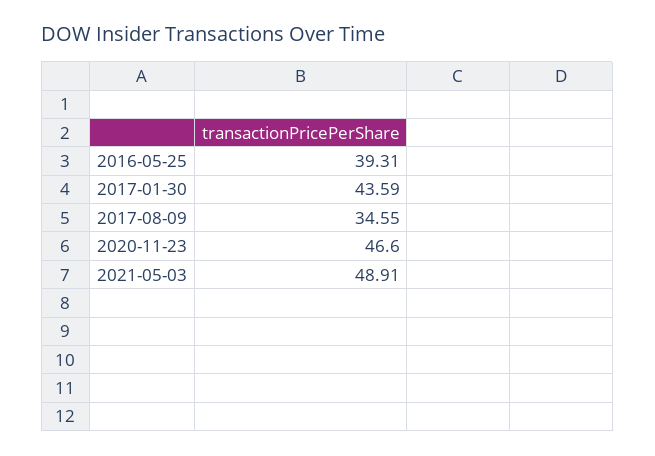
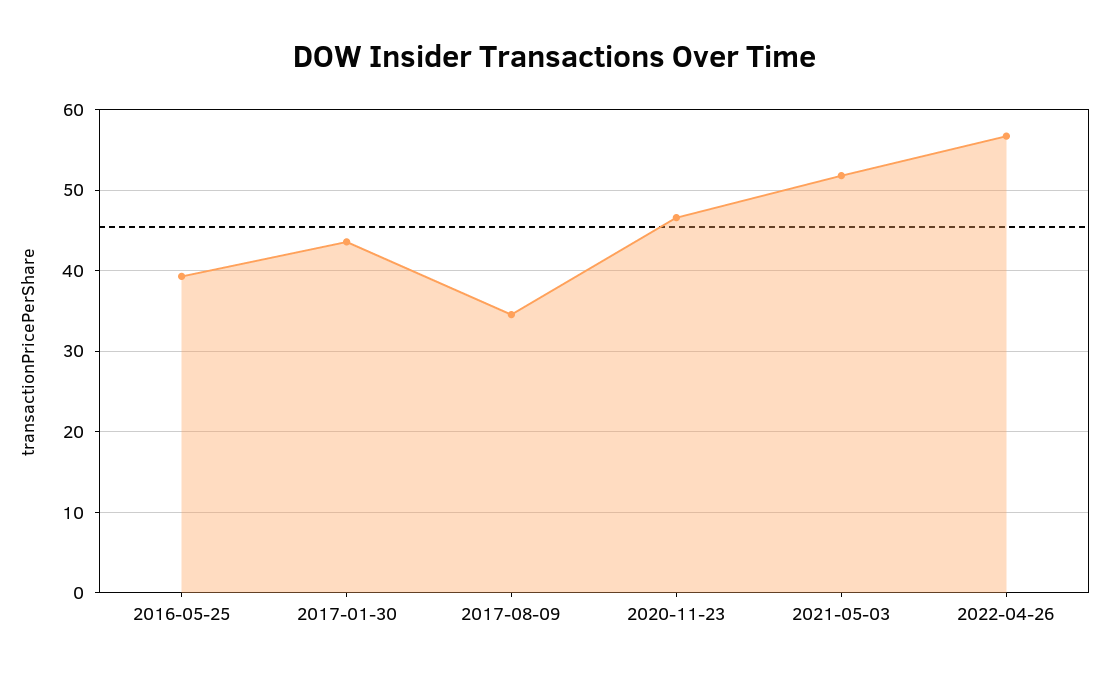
2021-05-03: 48.91 -> 52
2022-04-26: none -> 57

